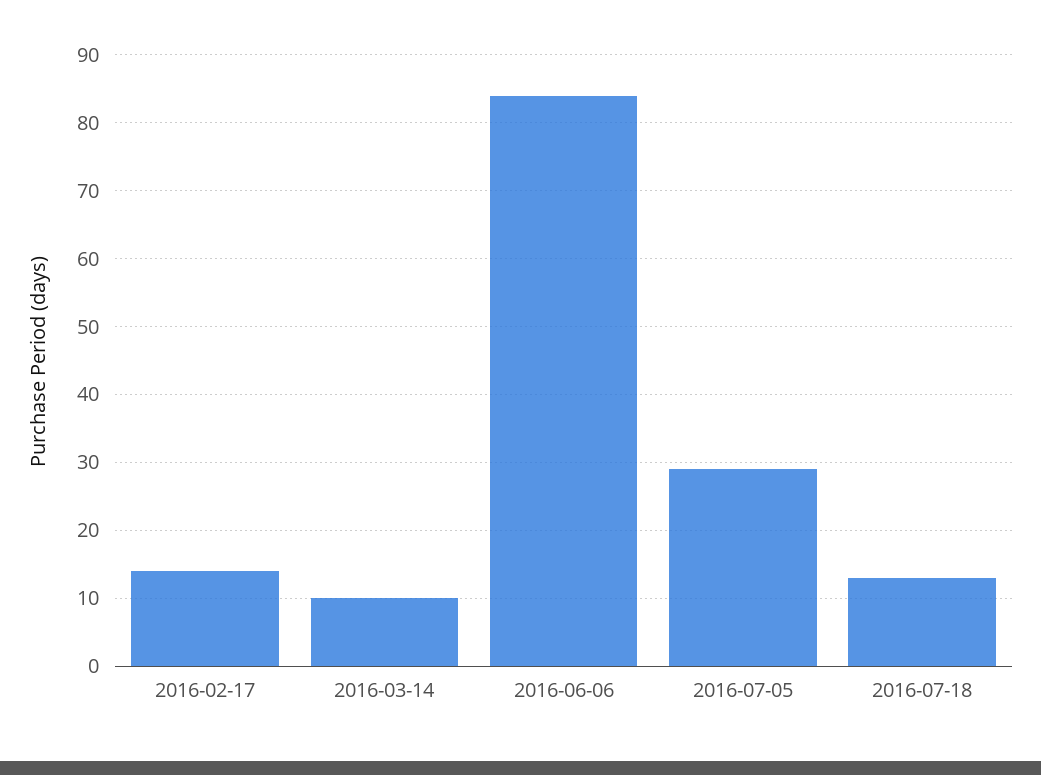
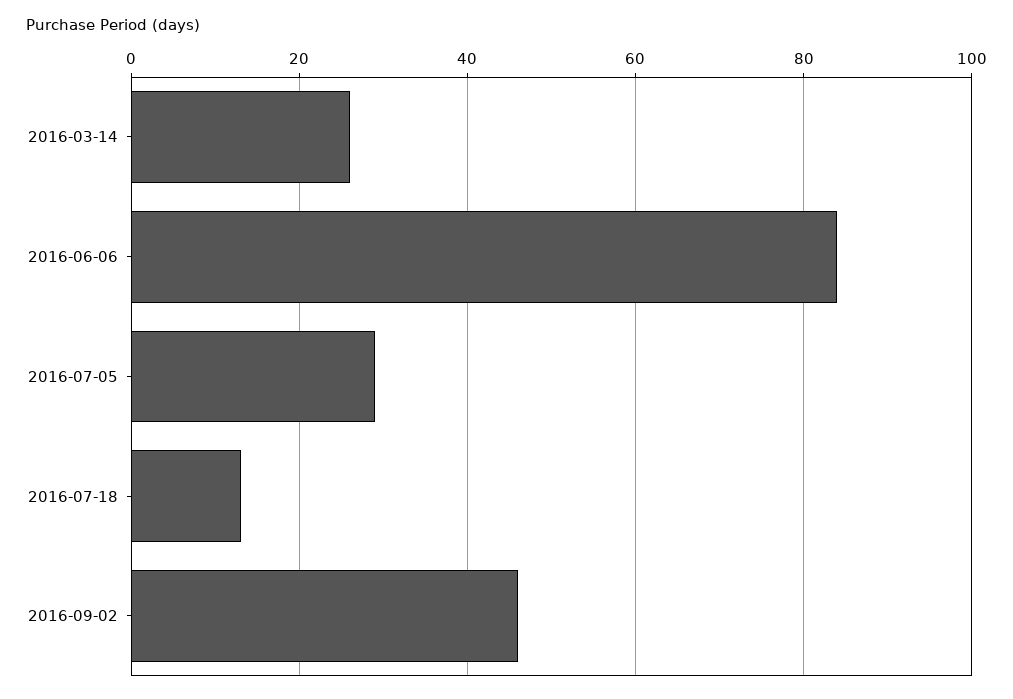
2016-02-17: 14 -> none
2016-03-14: 10 -> 25
2016-09-02: none -> 45

